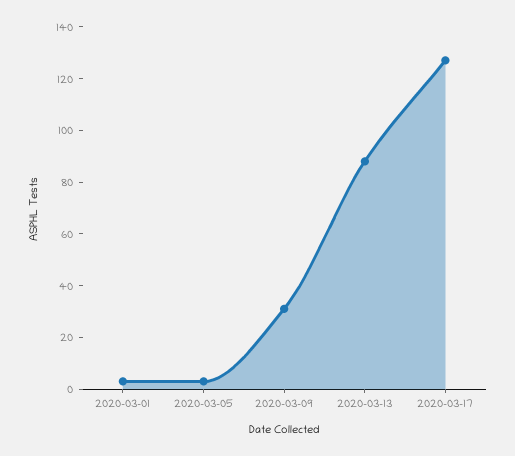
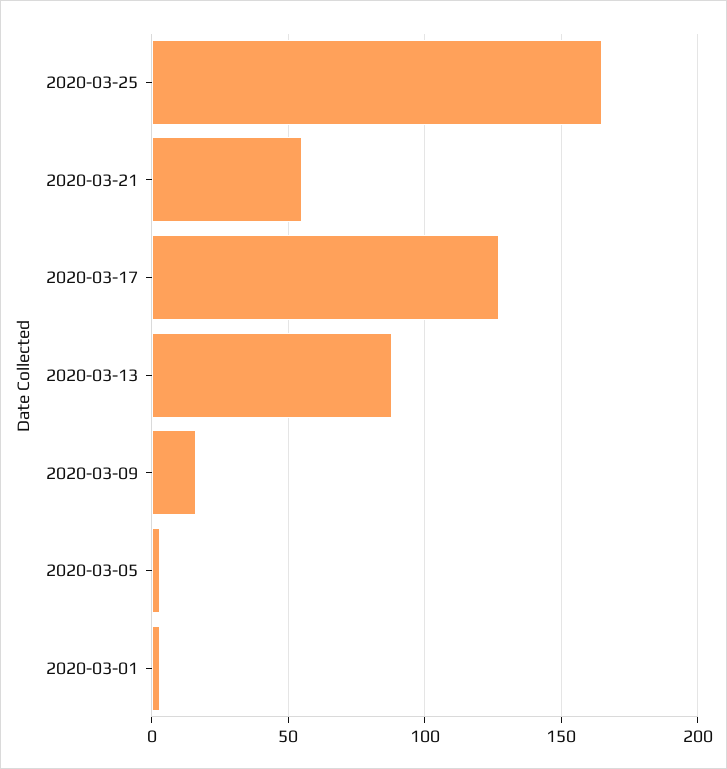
2020-03-09: 30 -> 15
2020-03-25: none -> 165
2020-03-21: none -> 55

